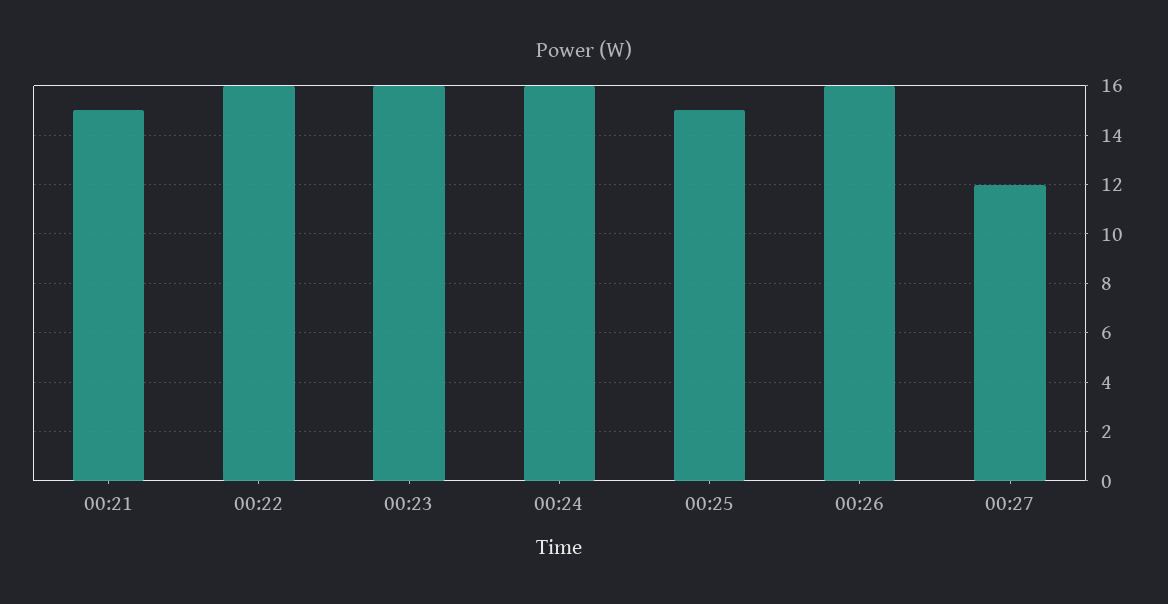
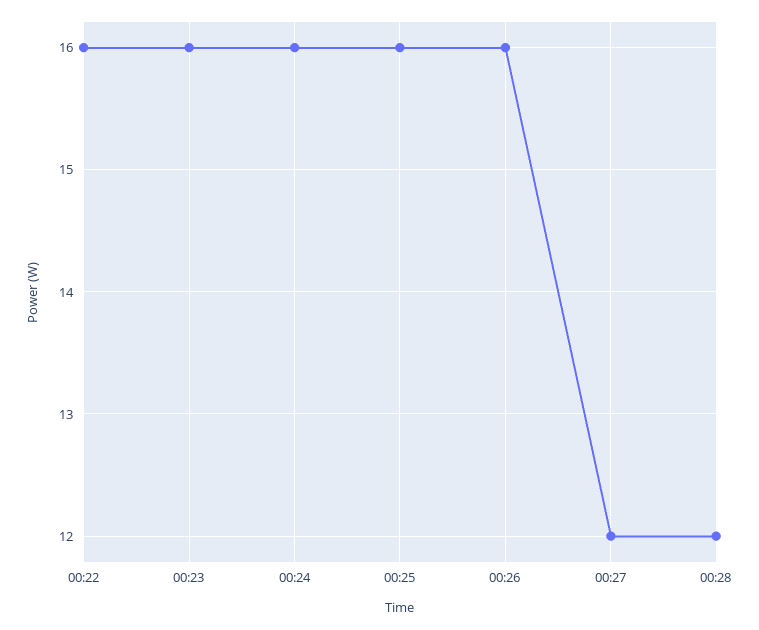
00:21: 15 -> none
00:25: 15 -> 16
00:28: none -> 12

